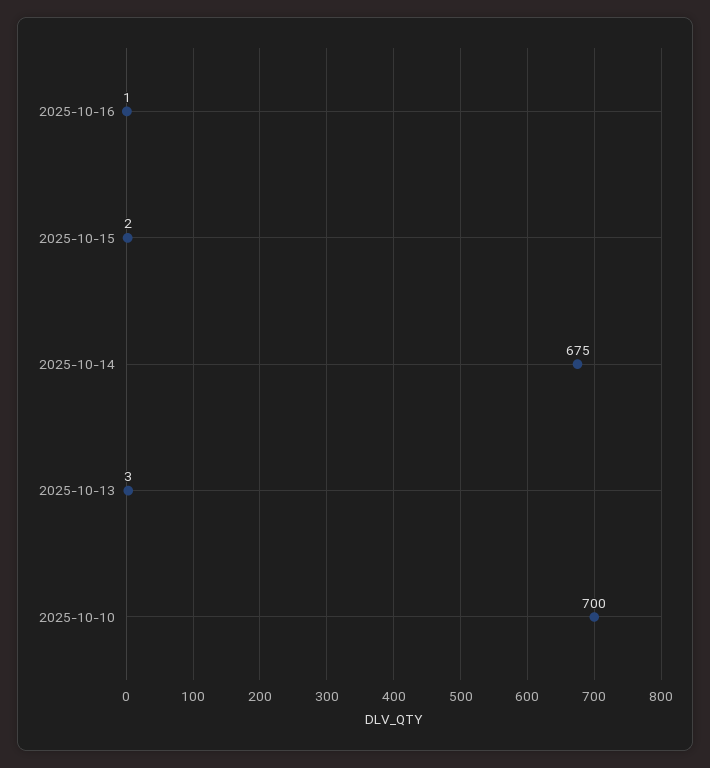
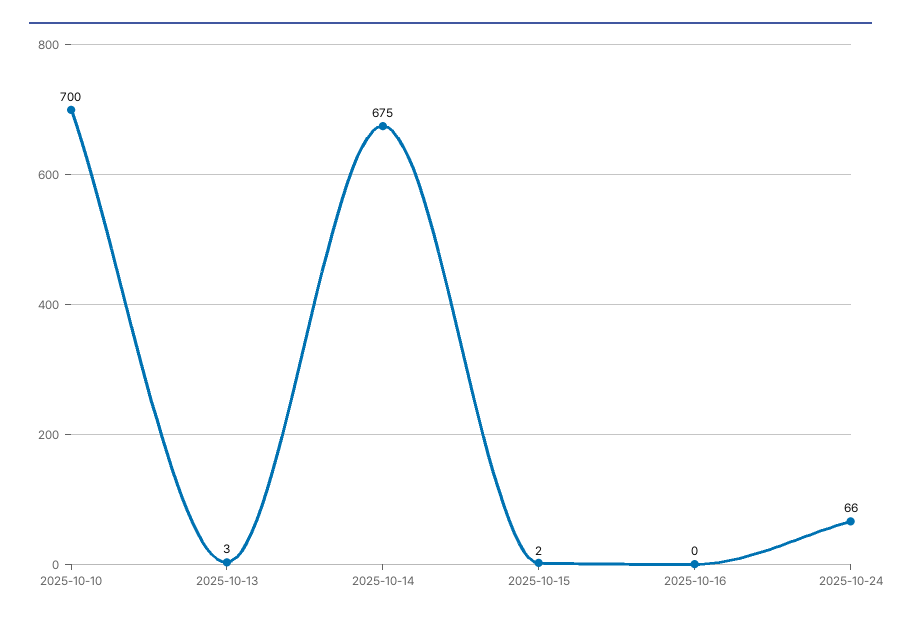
2025-10-16: 1 -> 0
2025-10-24: none -> 66

